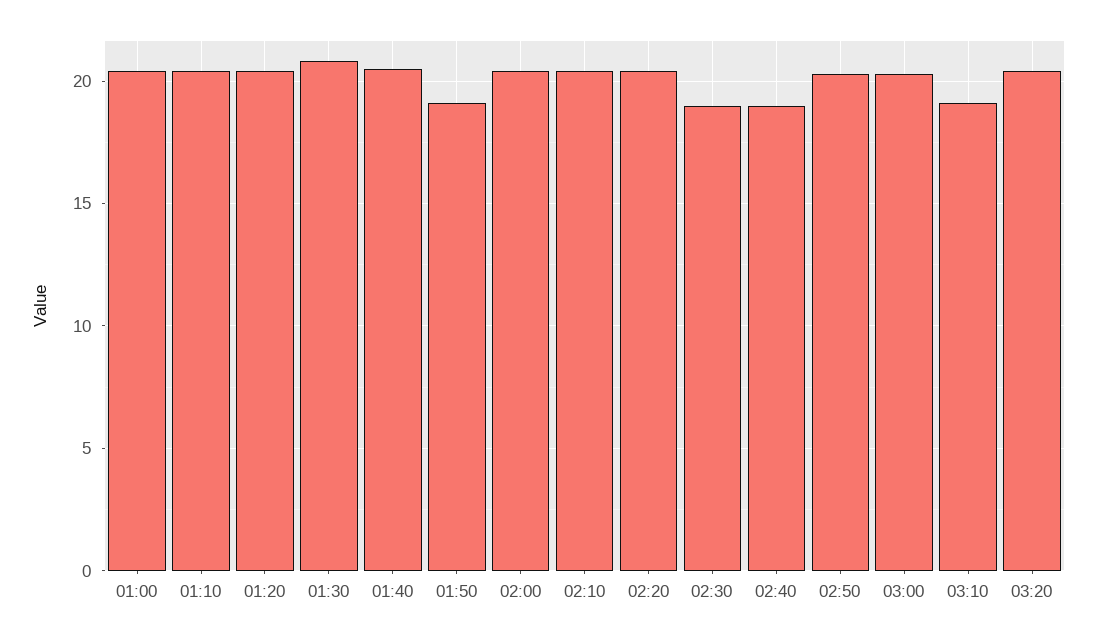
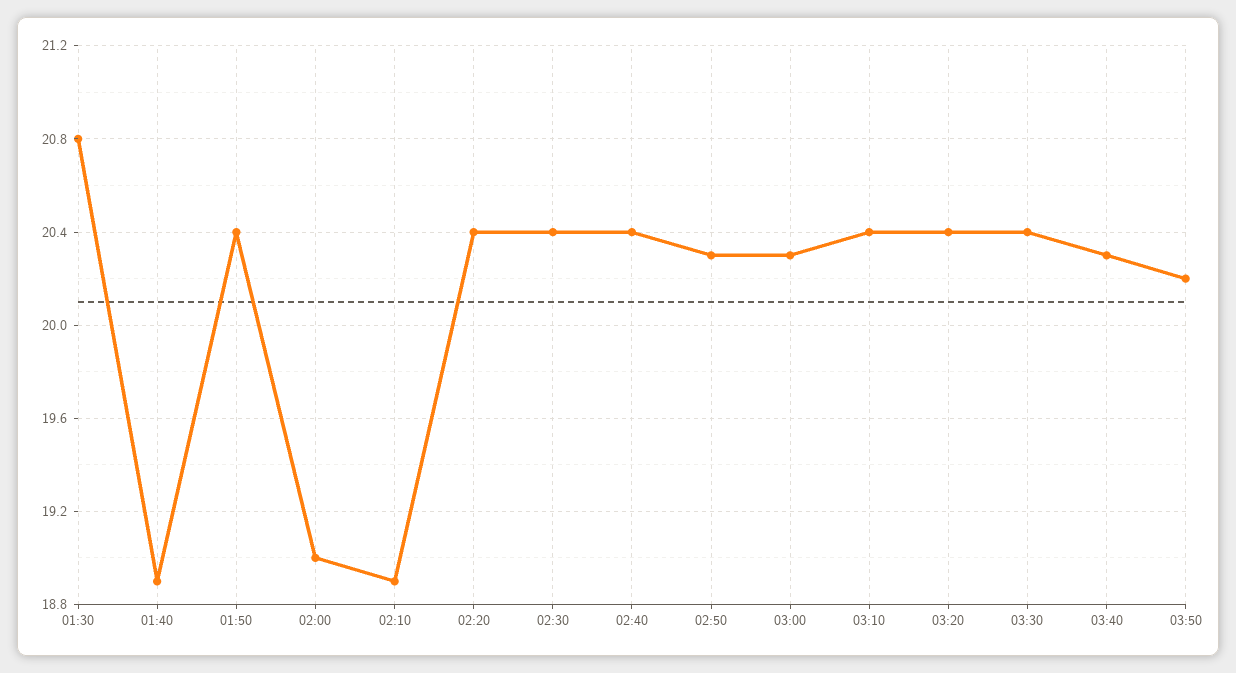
01:00: 20.5 -> none
01:10: 20.5 -> none
01:20: 20.5 -> none
01:40: 20.5 -> 18.9
01:50: 19 -> 20.4
02:00: 20.5 -> 19
02:10: 20.5 -> 18.9
02:30: 19 -> 20.4
02:40: 19 -> 20.4
03:10: 19 -> 20.4
03:30: none -> 20.4
03:40: none -> 20.3
03:50: none -> 20.2

